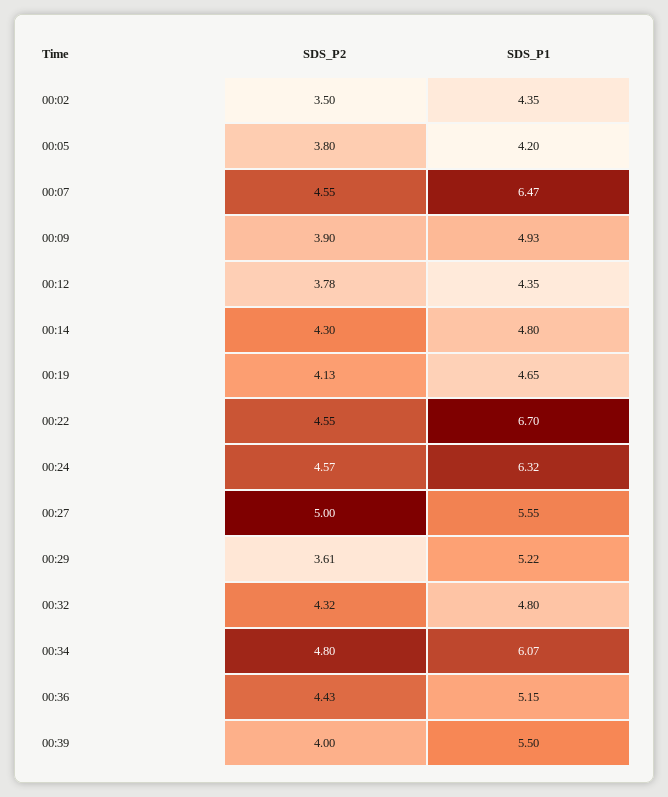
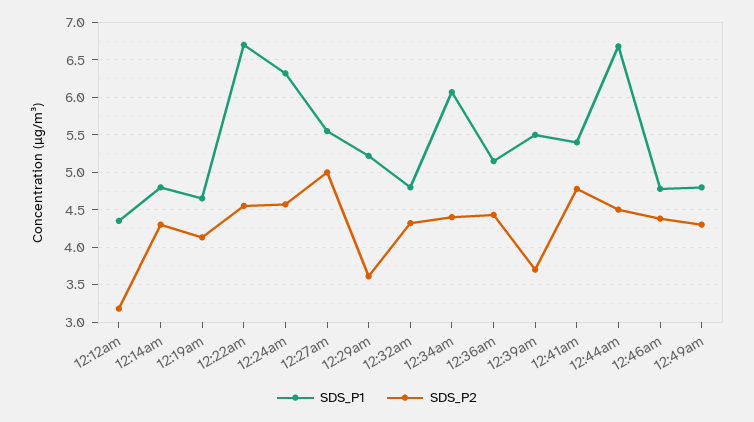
SDS_P2, 00:02: 3.5 -> none
SDS_P1, 00:02: 4.35 -> none
SDS_P2, 00:05: 3.8 -> none
SDS_P1, 00:05: 4.2 -> none
SDS_P2, 00:07: 4.55 -> none
SDS_P1, 00:07: 6.47 -> none
SDS_P2, 00:09: 3.9 -> none
SDS_P1, 00:09: 4.93 -> none
SDS_P2, 00:12: 3.78 -> 3.2
SDS_P2, 00:34: 4.8 -> 4.4
SDS_P2, 00:39: 4 -> 3.7
SDS_P1, 12:41am: none -> 5.4
SDS_P2, 12:41am: none -> 4.8
SDS_P1, 12:44am: none -> 6.7
SDS_P2, 12:44am: none -> 4.5
SDS_P1, 12:46am: none -> 4.8
SDS_P2, 12:46am: none -> 4.4
SDS_P1, 12:49am: none -> 4.8
SDS_P2, 12:49am: none -> 4.3

